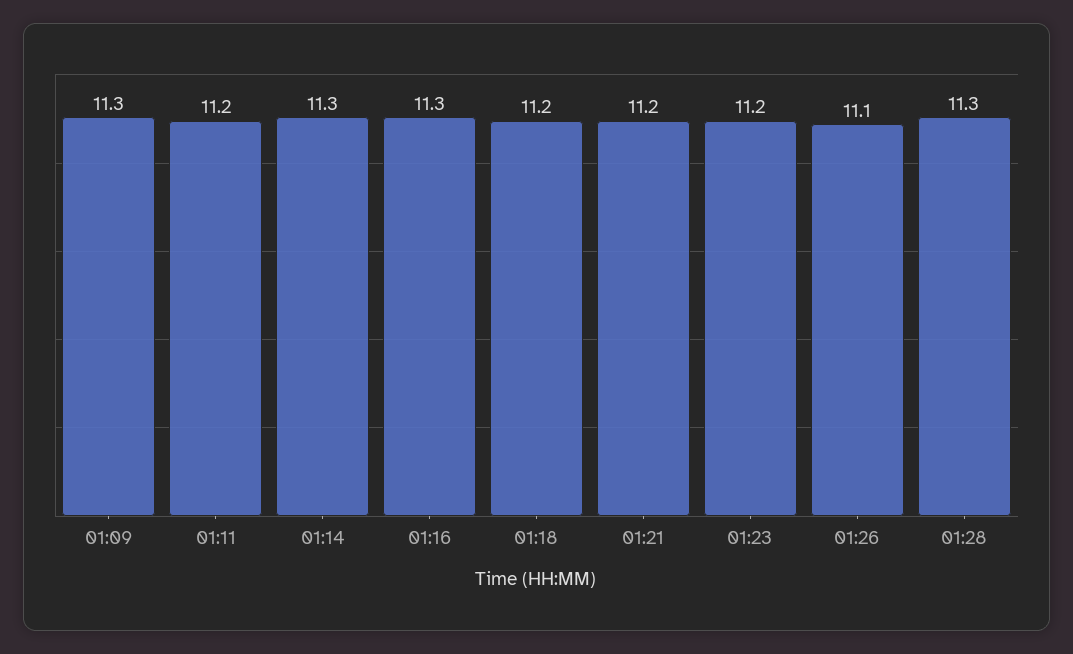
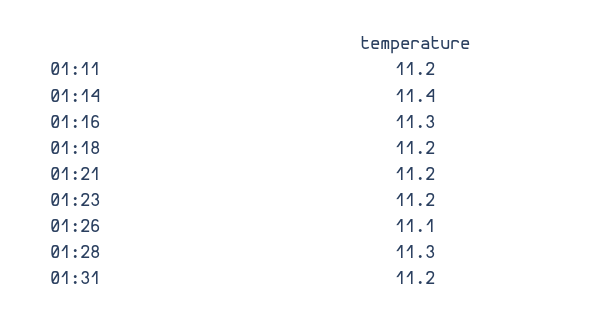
01:09: 11.3 -> none
01:14: 11.3 -> 11.4
01:31: none -> 11.2

